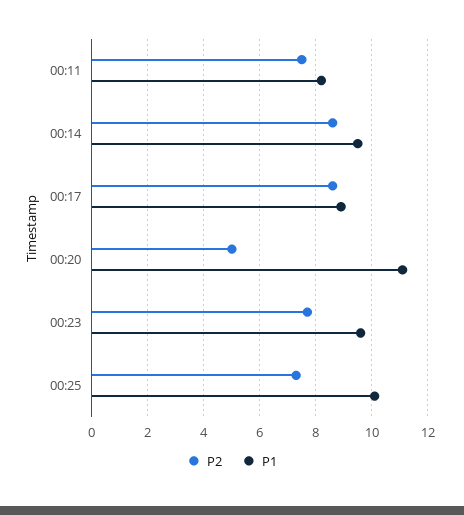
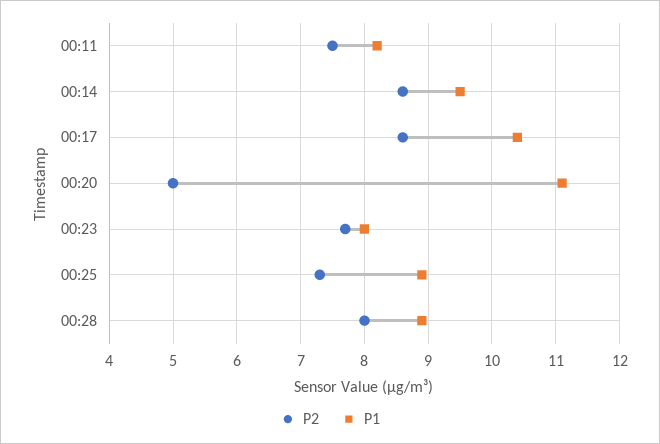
P1, 00:17: 9 -> 10.4
P1, 00:23: 9.5 -> 8
P1, 00:25: 10 -> 8.9
P2, 00:28: none -> 8
P1, 00:28: none -> 8.9

